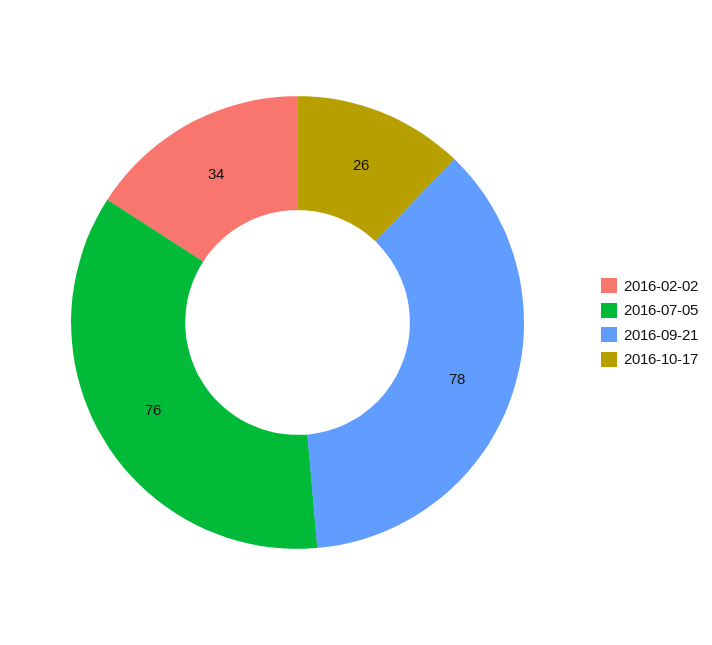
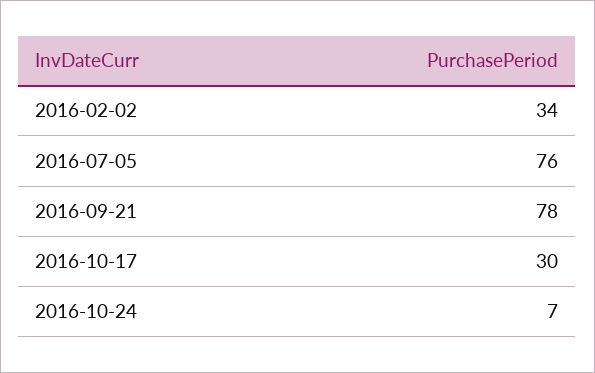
2016-10-17: 26 -> 30
2016-10-24: none -> 7

